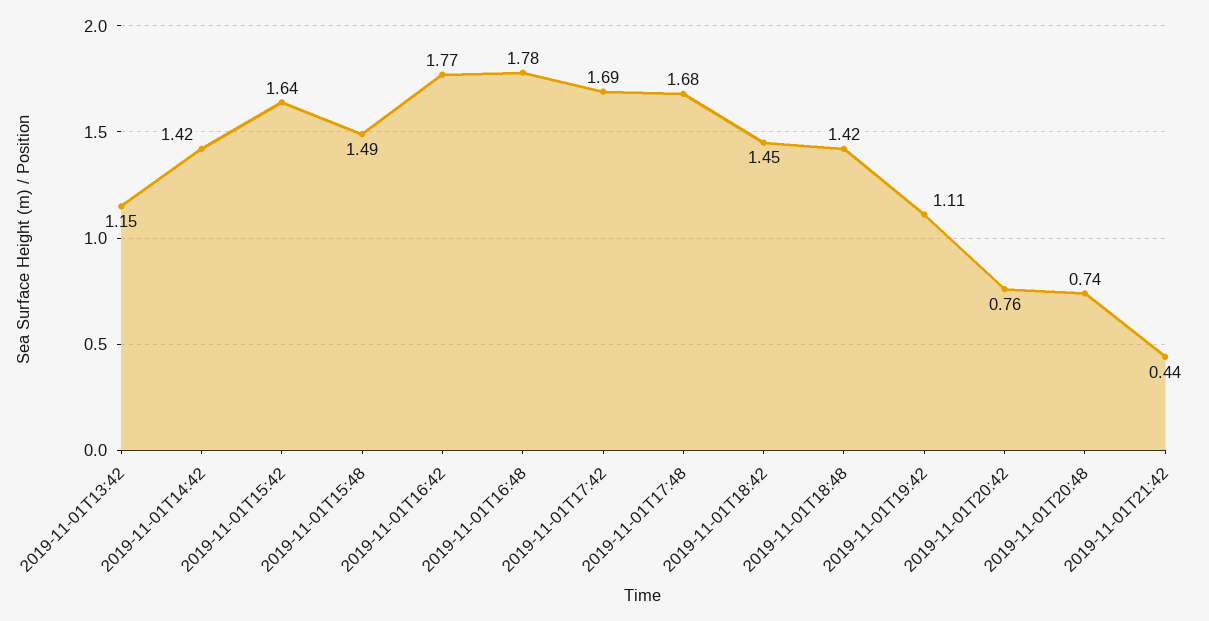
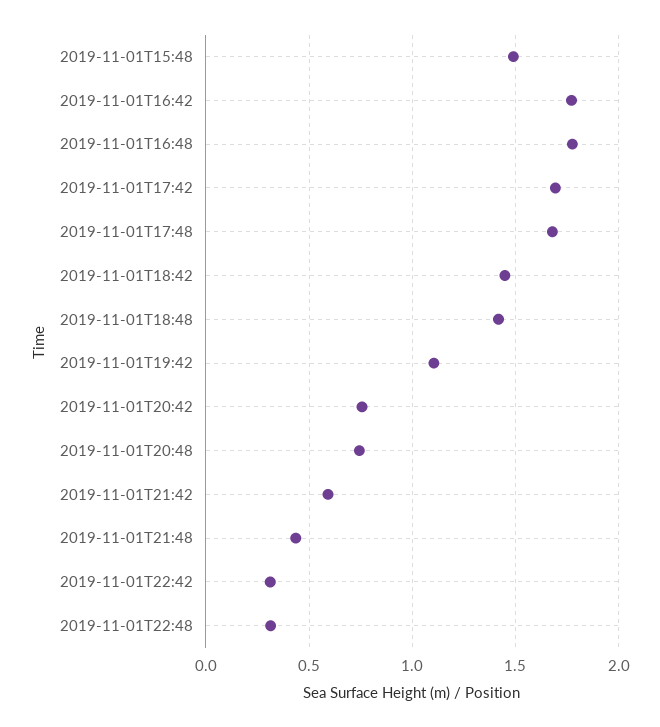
2019-11-01T13:42: 1.15 -> none
2019-11-01T14:42: 1.42 -> none
2019-11-01T15:42: 1.64 -> none
2019-11-01T21:42: 0.44 -> 0.6
2019-11-01T21:48: none -> 0.45
2019-11-01T22:42: none -> 0.3
2019-11-01T22:48: none -> 0.3

